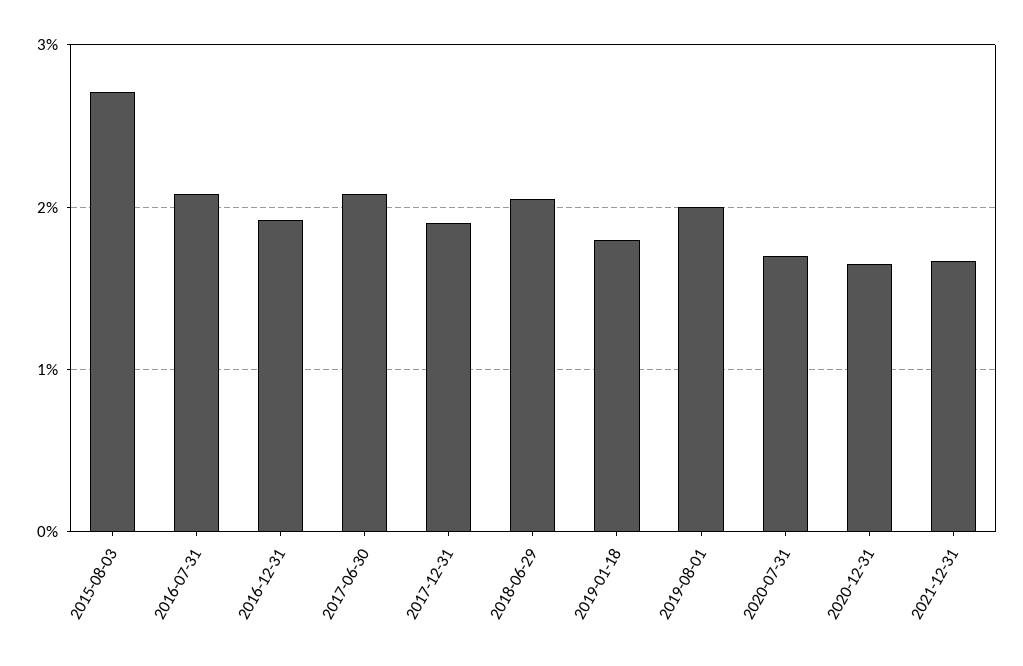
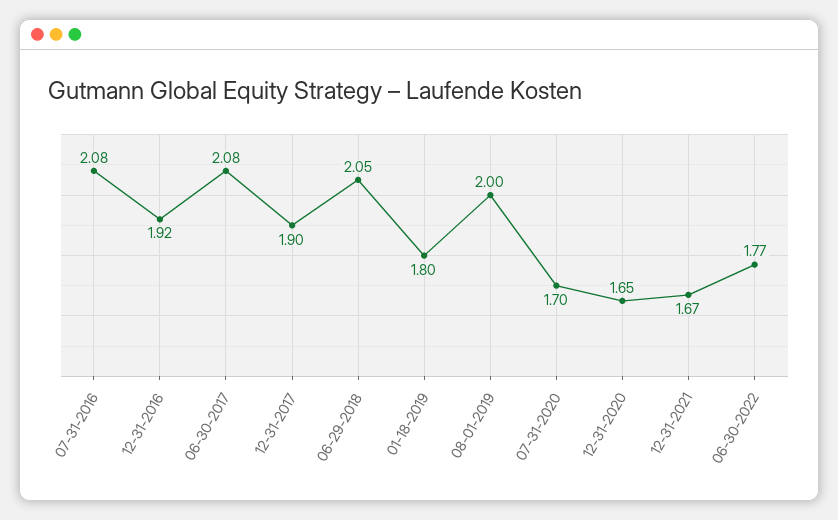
2015-08-03: 2.7 -> none
06-30-2022: none -> 1.77

